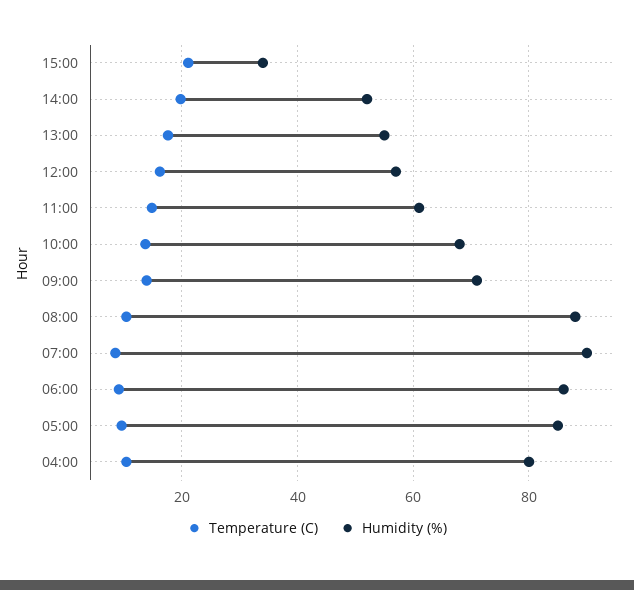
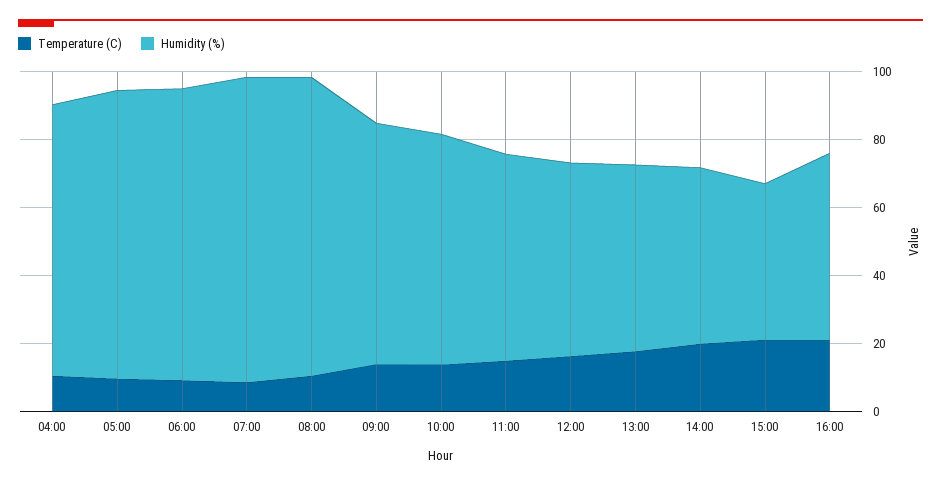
Humidity (%), 15:00: 34 -> 45
Temperature (C), 16:00: none -> 20
Humidity (%), 16:00: none -> 55

